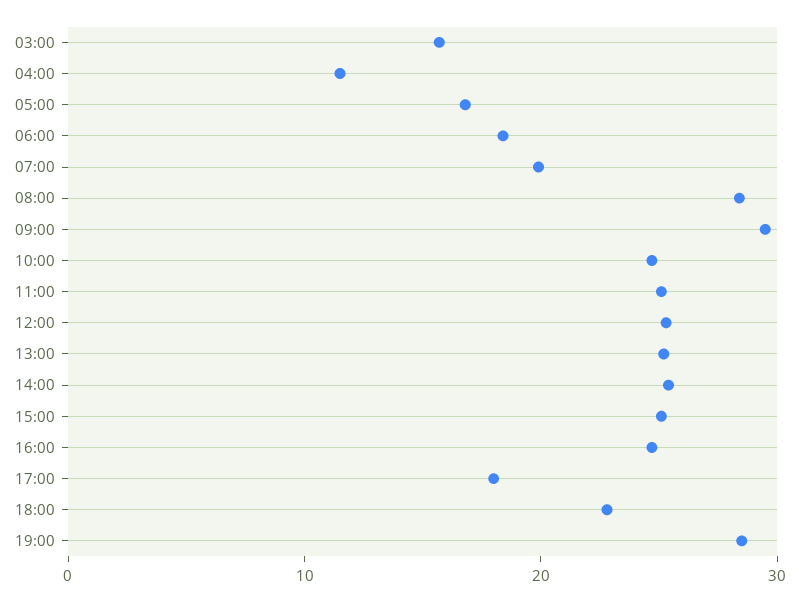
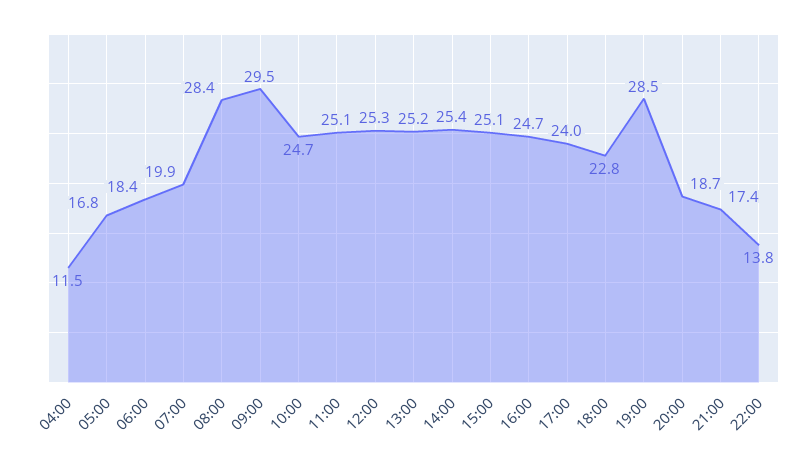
03:00: 16 -> none
17:00: 18 -> 24
20:00: none -> 18.7
21:00: none -> 17.4
22:00: none -> 13.8

